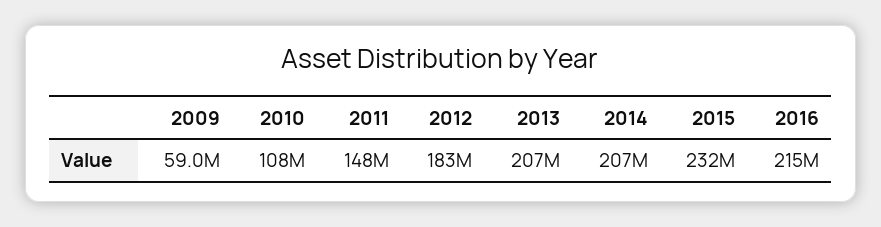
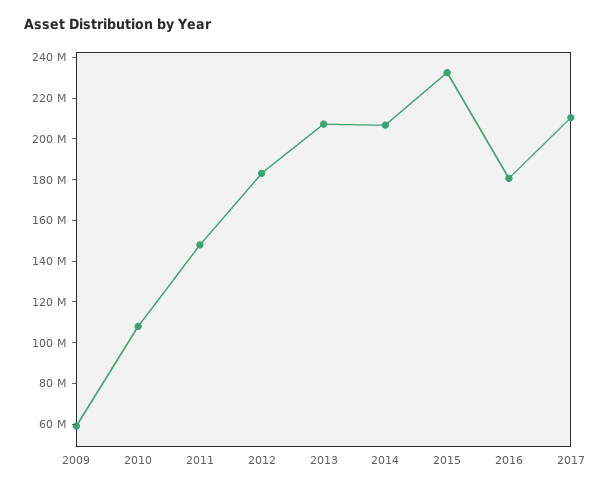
2016: 215000000 -> 180000000
2017: none -> 210000000

